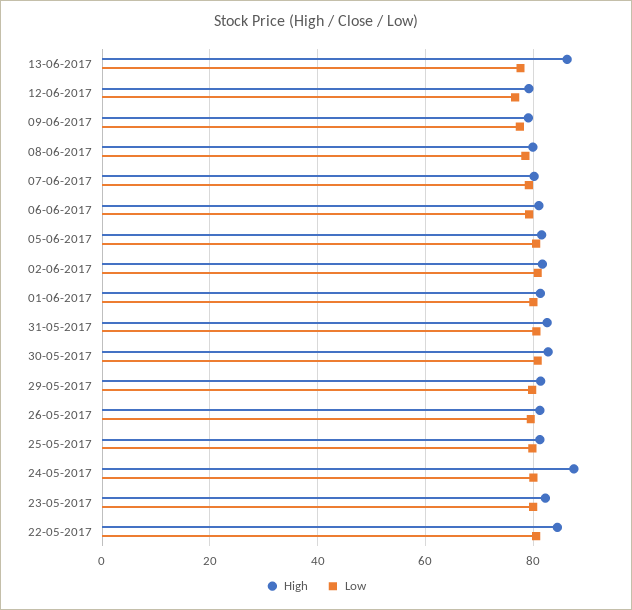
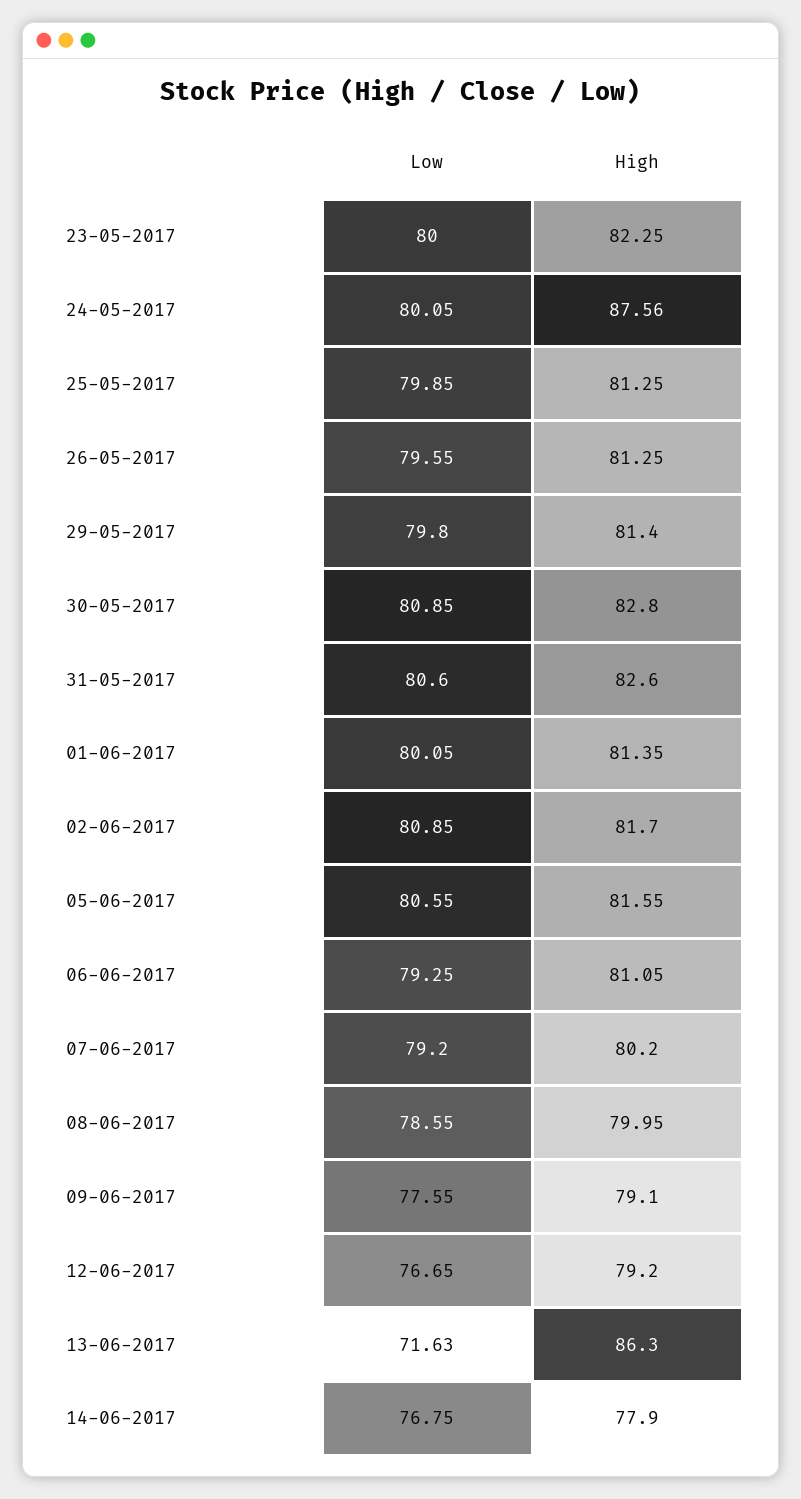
Low, 13-06-2017: 78 -> 71.63
High, 22-05-2017: 84 -> none
Low, 22-05-2017: 80 -> none
Low, 14-06-2017: none -> 76.75
High, 14-06-2017: none -> 77.9

